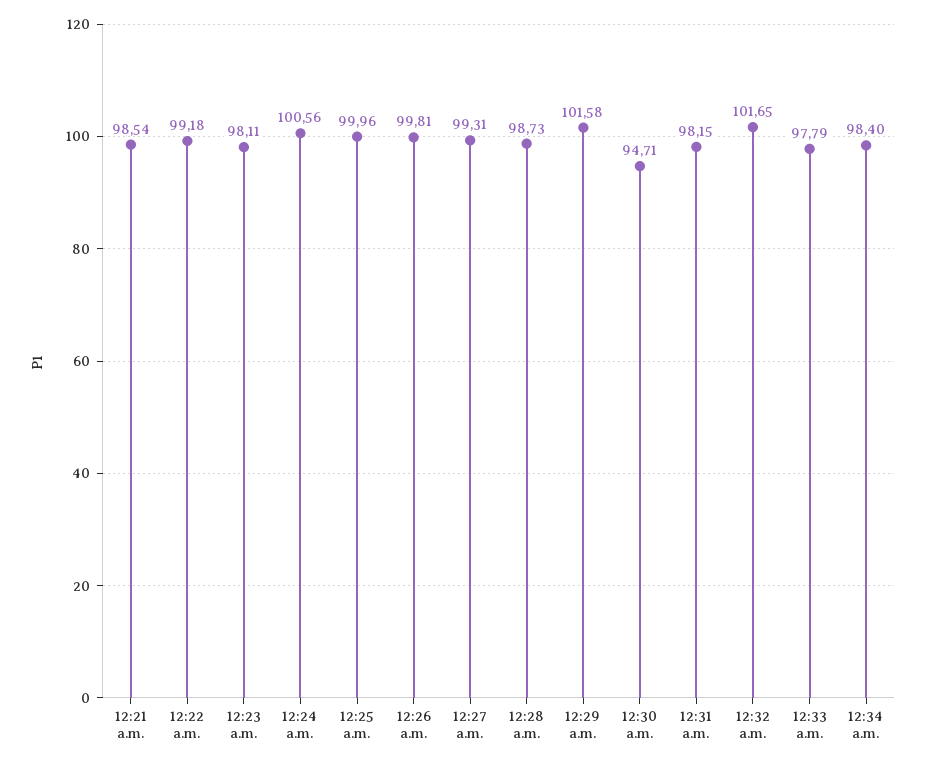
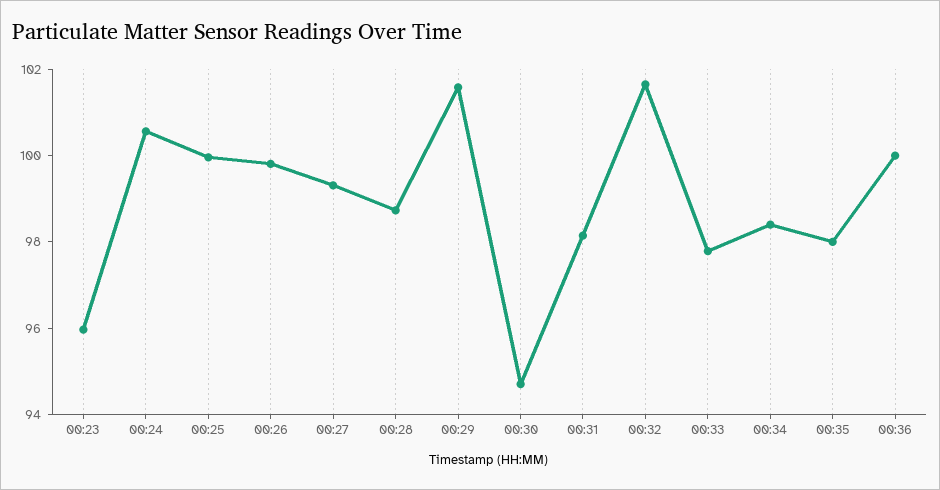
12:21 a.m.: 98.54 -> none
12:22 a.m.: 99.18 -> none
12:23 a.m.: 98.11 -> 96
00:35: none -> 98
00:36: none -> 100

